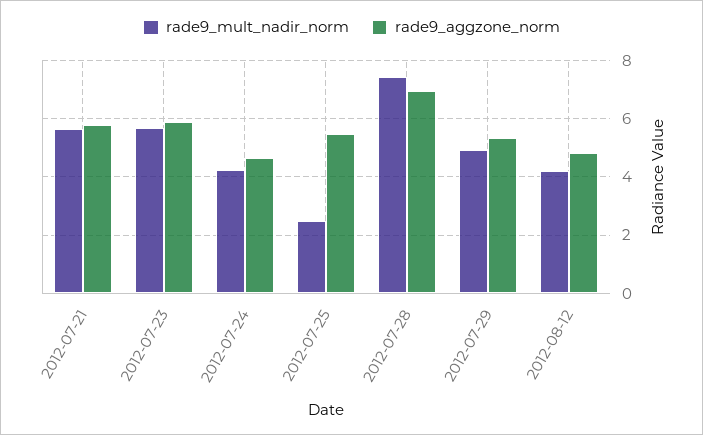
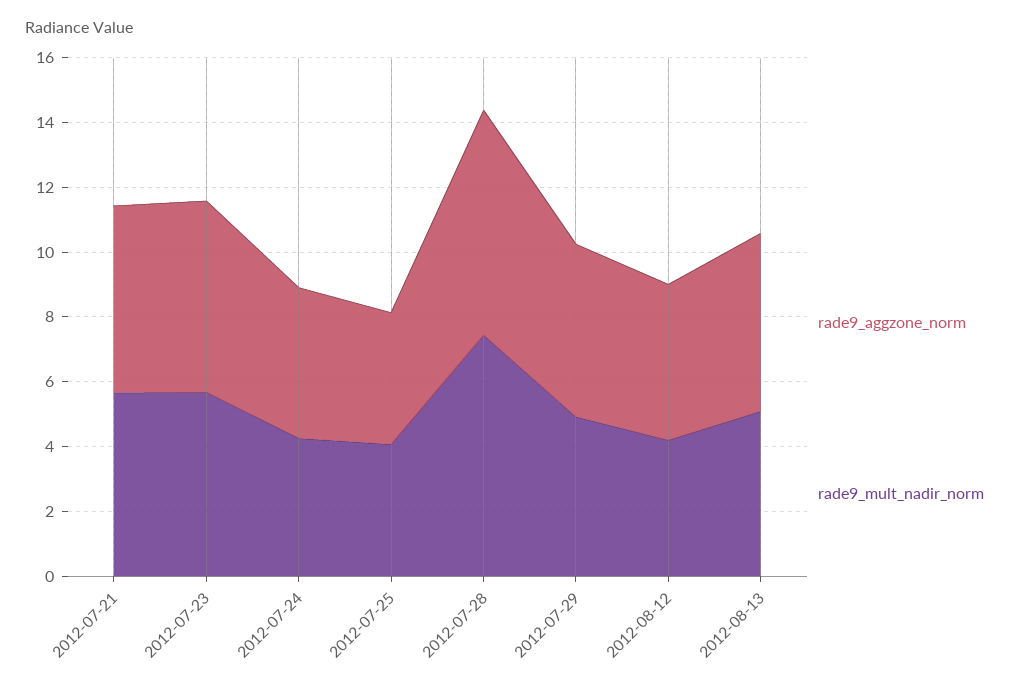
rade9_mult_nadir_norm, 2012-07-25: 2.5 -> 4
rade9_aggzone_norm, 2012-07-25: 5.5 -> 4
rade9_aggzone_norm, 2012-08-13: none -> 5.5
rade9_mult_nadir_norm, 2012-08-13: none -> 5

